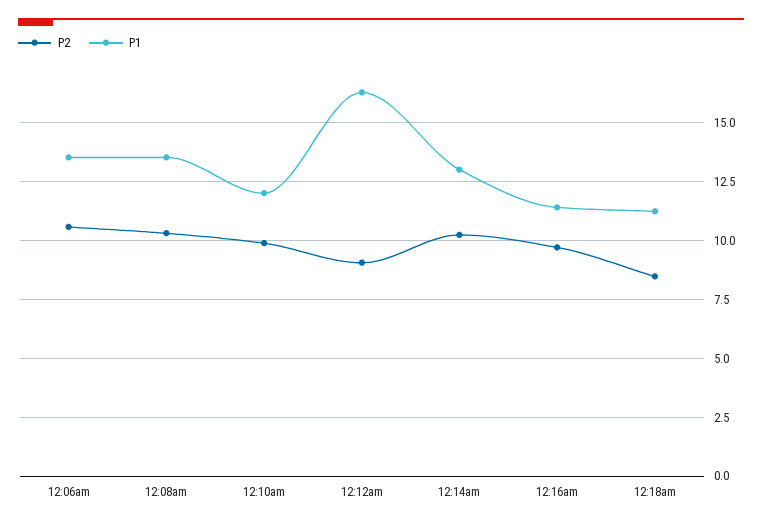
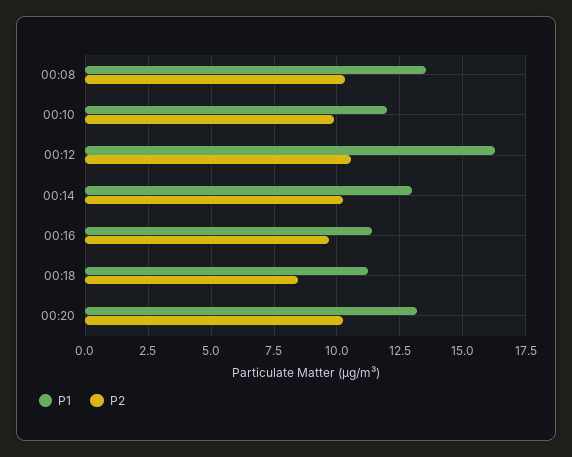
P2, 12:06am: 10.5 -> none
P1, 12:06am: 13.5 -> none
P2, 12:12am: 9 -> 10.5
P1, 00:20: none -> 13.25
P2, 00:20: none -> 10.25

